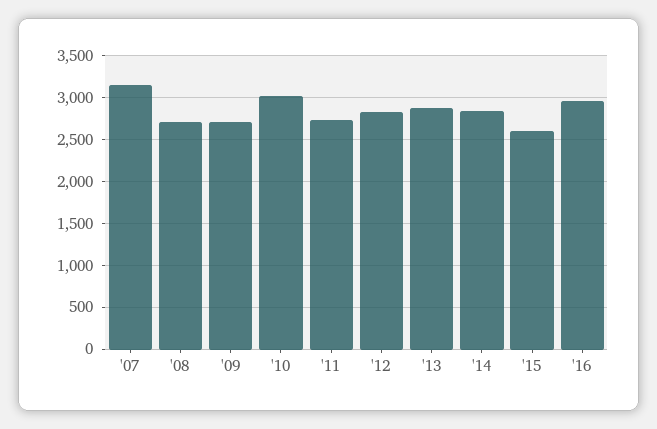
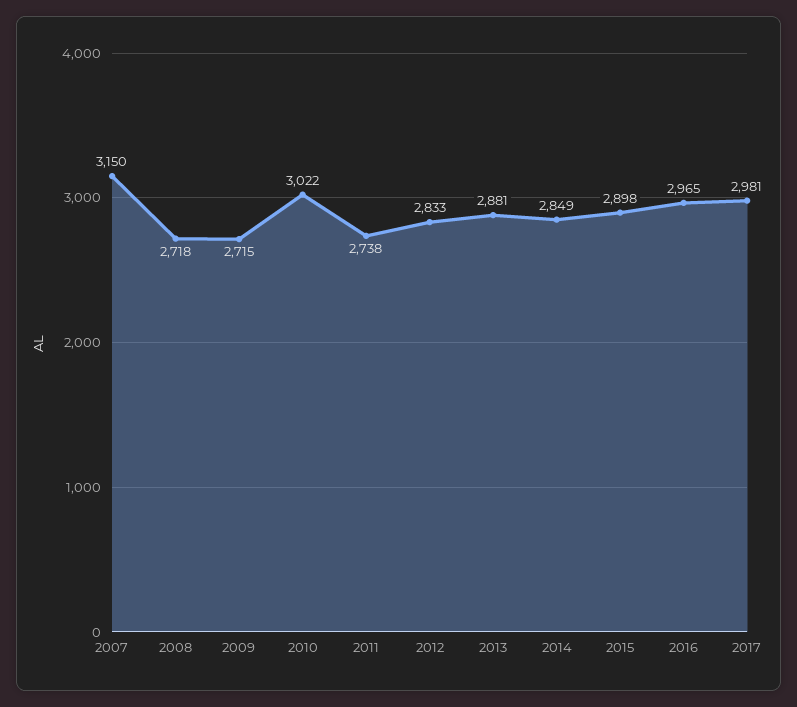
'15: 2600 -> 2898
2017: none -> 2981

